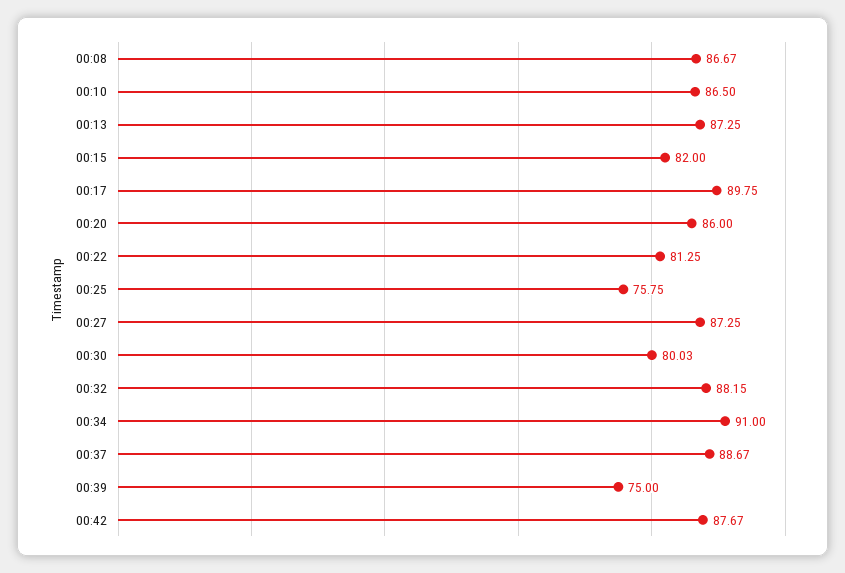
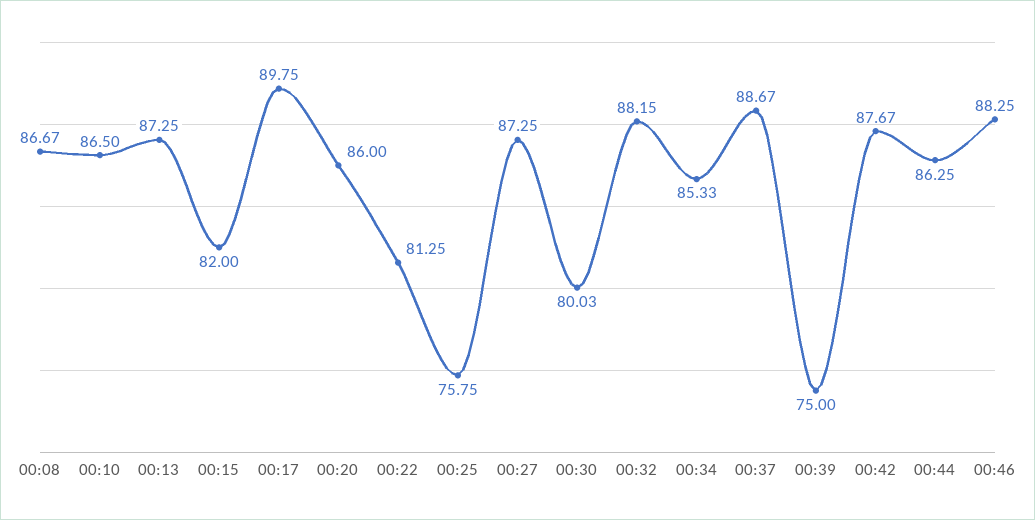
00:34: 91 -> 85.33
00:44: none -> 86.25
00:46: none -> 88.25

